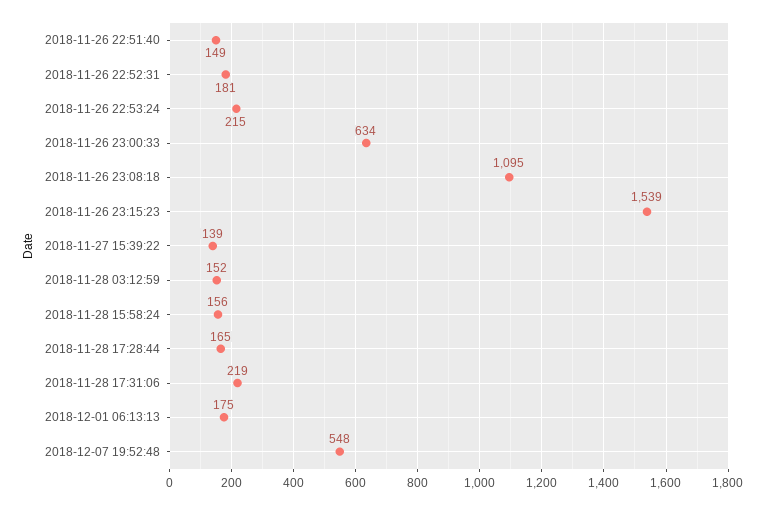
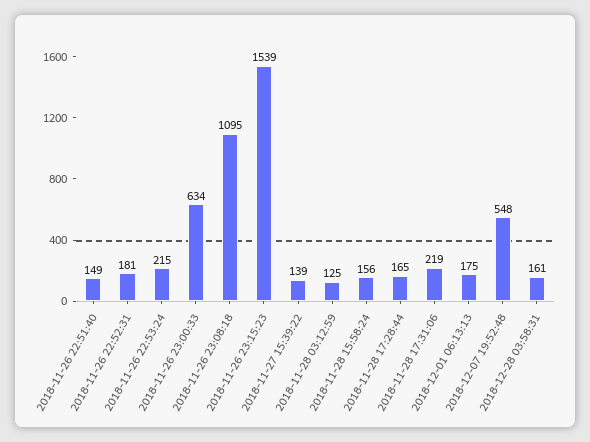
2018-11-28 03:12:59: 152 -> 125
2018-12-28 03:58:31: none -> 161

